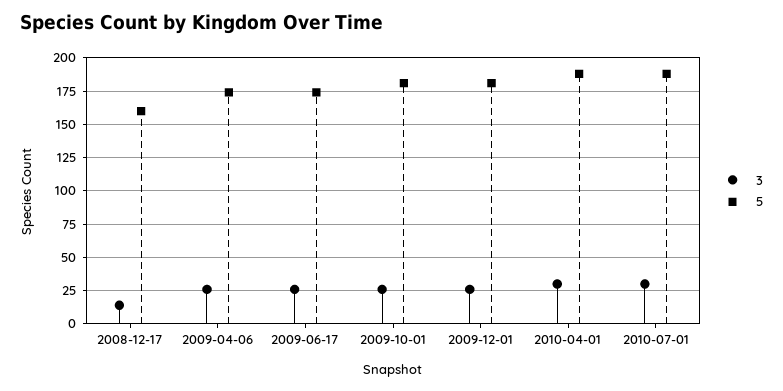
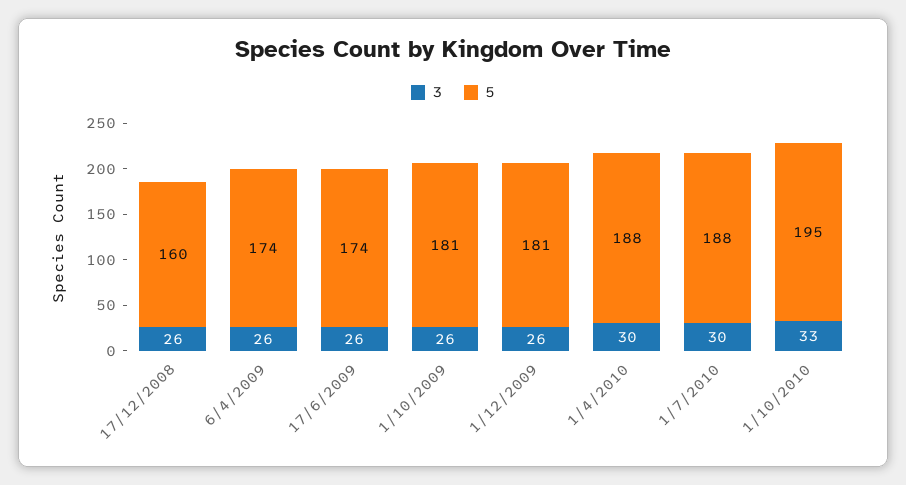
3, 2008-12-17: 15 -> 26
3, 1/10/2010: none -> 33
5, 1/10/2010: none -> 195

